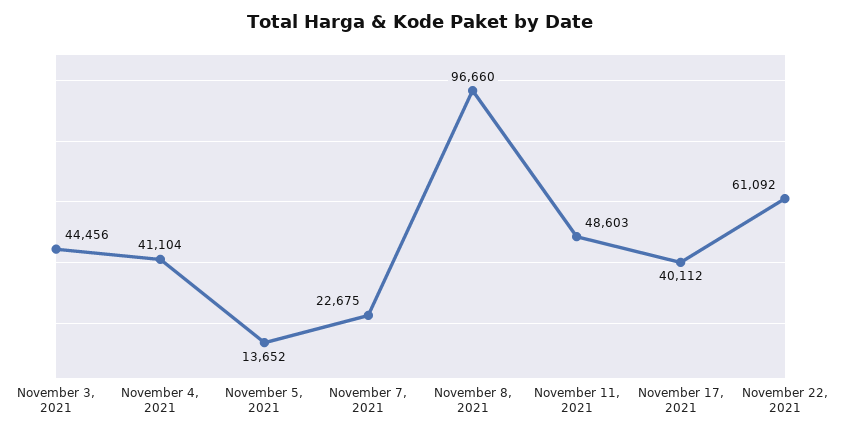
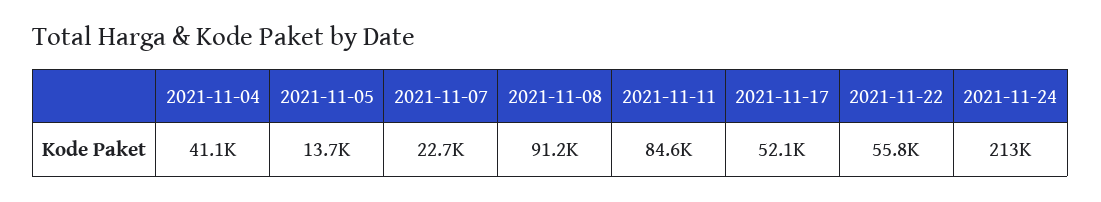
November 3, 2021: 44456 -> none
November 8, 2021: 96660 -> 91200
November 11, 2021: 48603 -> 84600
November 17, 2021: 40112 -> 52100
November 22, 2021: 61092 -> 55800
2021-11-24: none -> 213000

